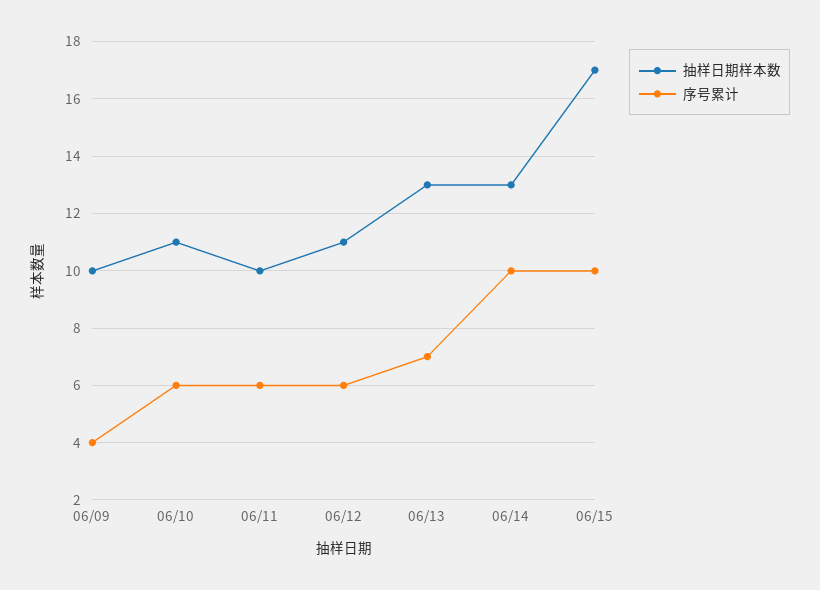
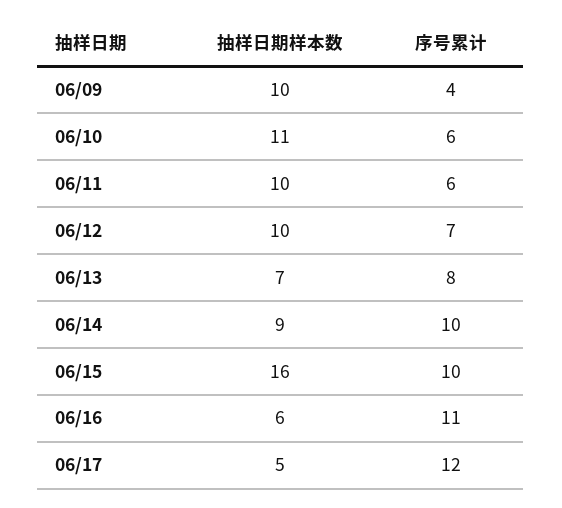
抽样日期样本数, 06/12: 11 -> 10
序号累计, 06/12: 6 -> 7
抽样日期样本数, 06/13: 13 -> 7
序号累计, 06/13: 7 -> 8
抽样日期样本数, 06/14: 13 -> 9
抽样日期样本数, 06/15: 17 -> 16
抽样日期样本数, 06/16: none -> 6
序号累计, 06/16: none -> 11
抽样日期样本数, 06/17: none -> 5
序号累计, 06/17: none -> 12

